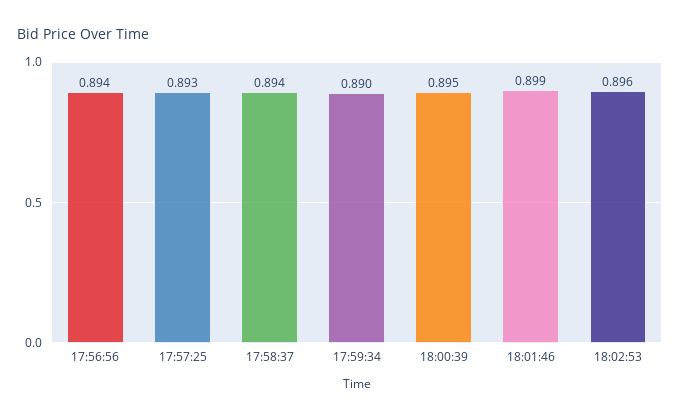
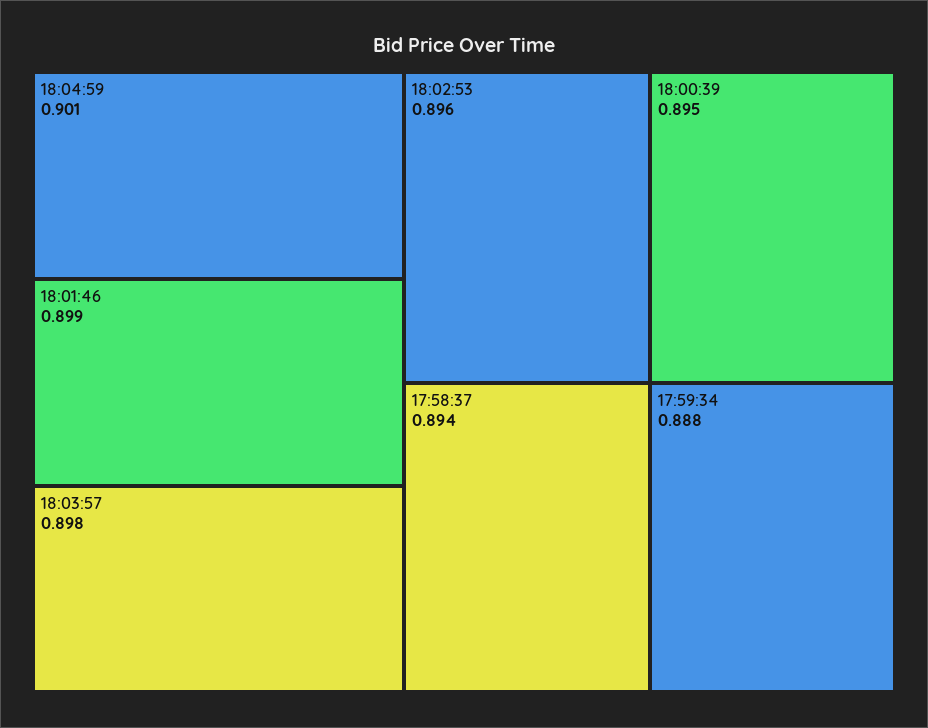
17:56:56: 0.894 -> none
17:57:25: 0.893 -> none
17:59:34: 0.89 -> 0.888
18:04:59: none -> 0.901
18:03:57: none -> 0.898

